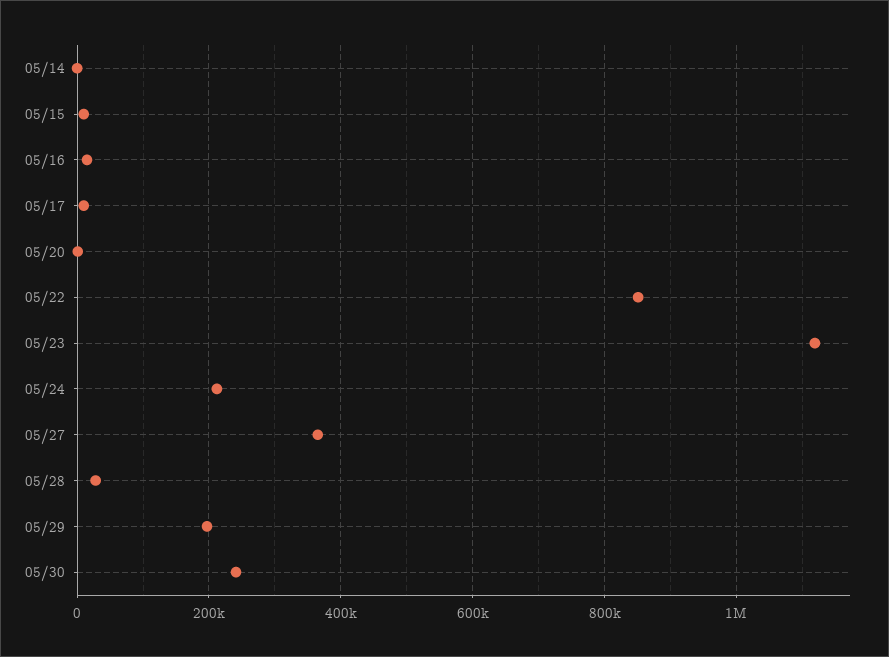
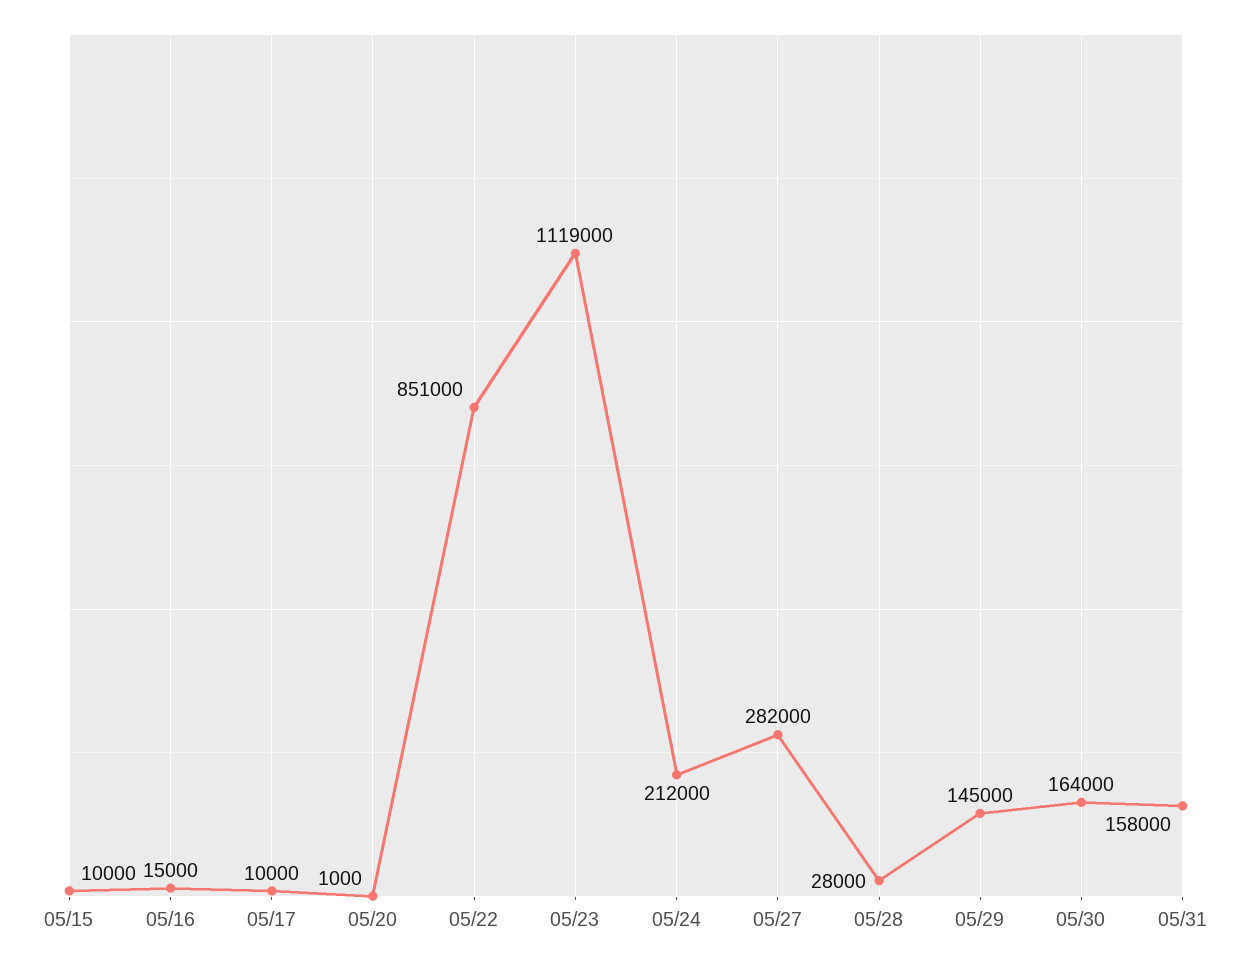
05/14: 0 -> none
05/27: 360000 -> 282000
05/29: 200000 -> 145000
05/30: 240000 -> 164000
05/31: none -> 158000

